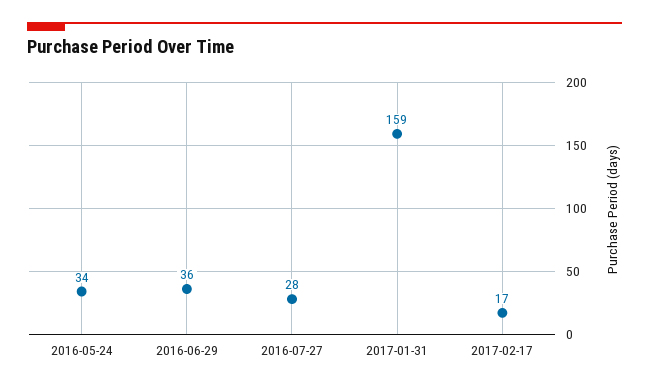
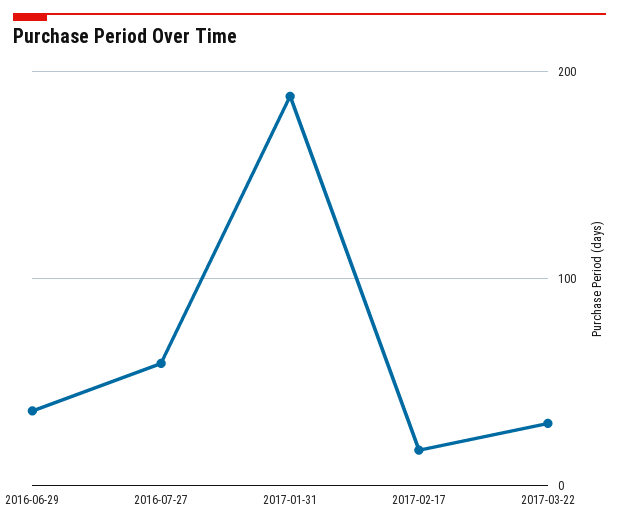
2016-05-24: 34 -> none
2016-07-27: 28 -> 60
2017-01-31: 159 -> 190
2017-03-22: none -> 30

